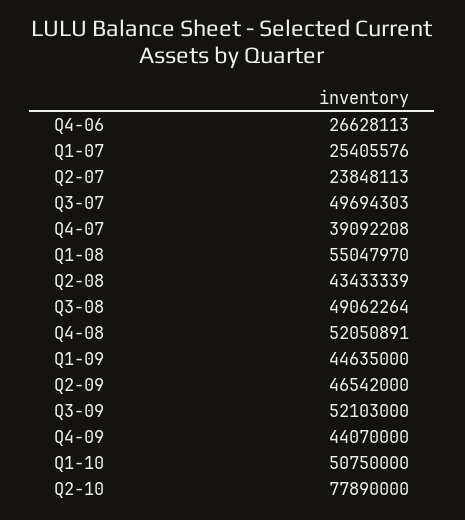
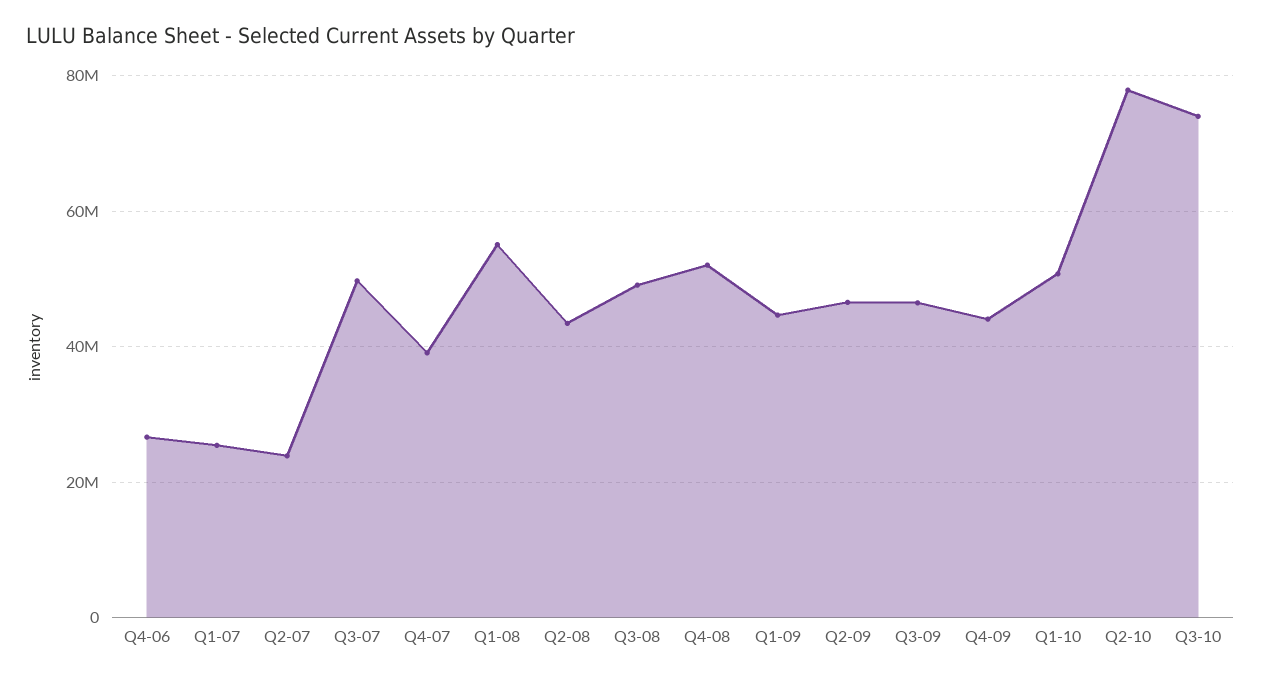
Q3-09: 52103000 -> 46000000
Q3-10: none -> 74000000

